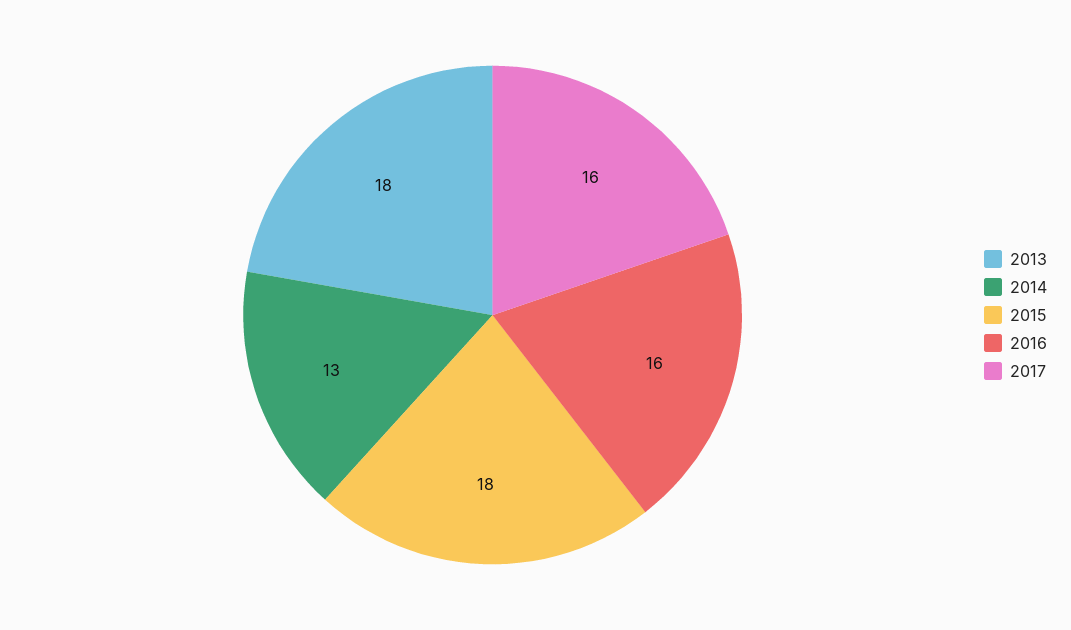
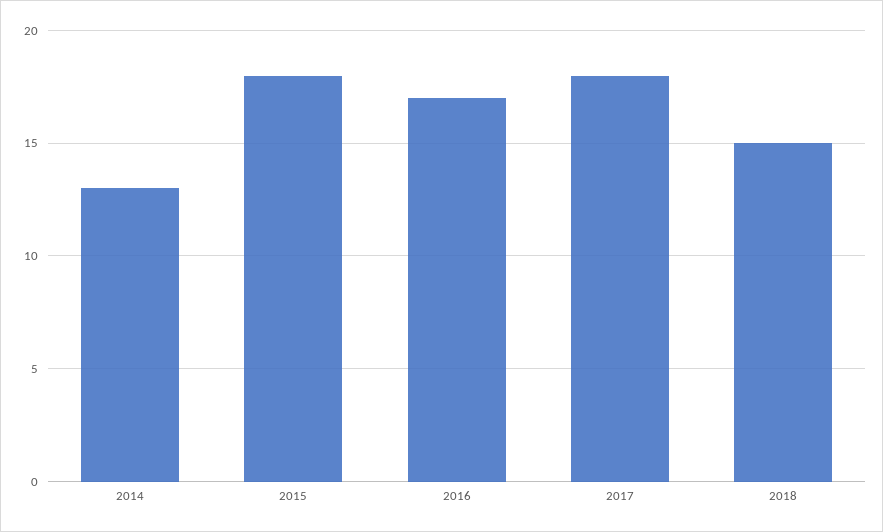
2013: 18 -> none
2016: 16 -> 17
2017: 16 -> 18
2018: none -> 15

